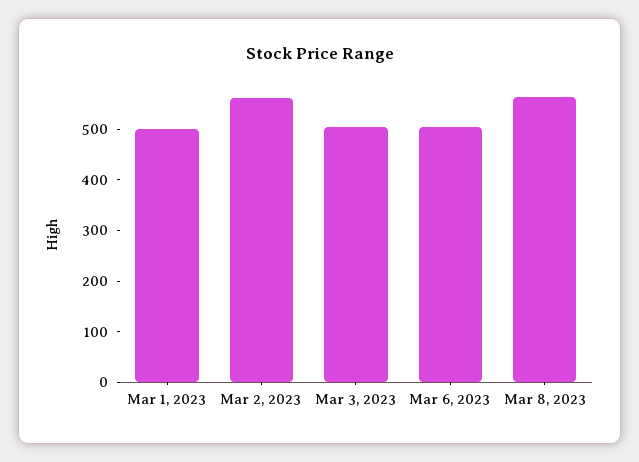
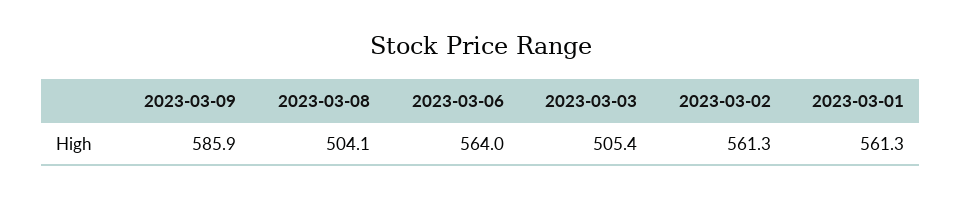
Mar 1, 2023: 500 -> 561.3
Mar 6, 2023: 500 -> 564
Mar 8, 2023: 560 -> 504.1
2023-03-09: none -> 585.9

